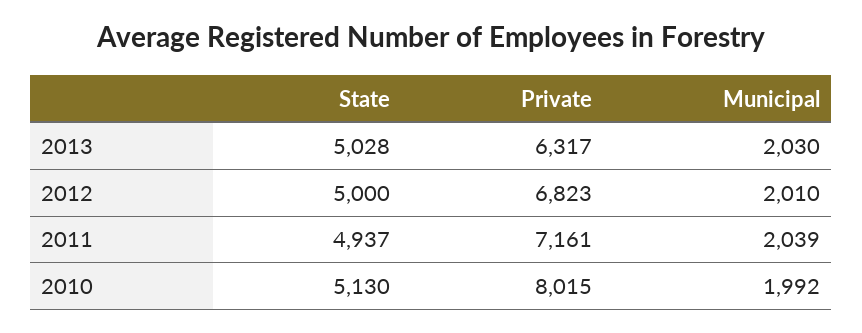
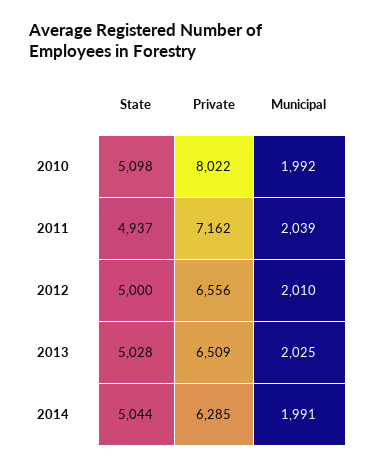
Private, 2013: 6317 -> 6509
Municipal, 2013: 2030 -> 2025
Private, 2012: 6823 -> 6556
Private, 2011: 7161 -> 7162
State, 2010: 5130 -> 5098
Private, 2010: 8015 -> 8022
State, 2014: none -> 5044
Private, 2014: none -> 6285
Municipal, 2014: none -> 1991

